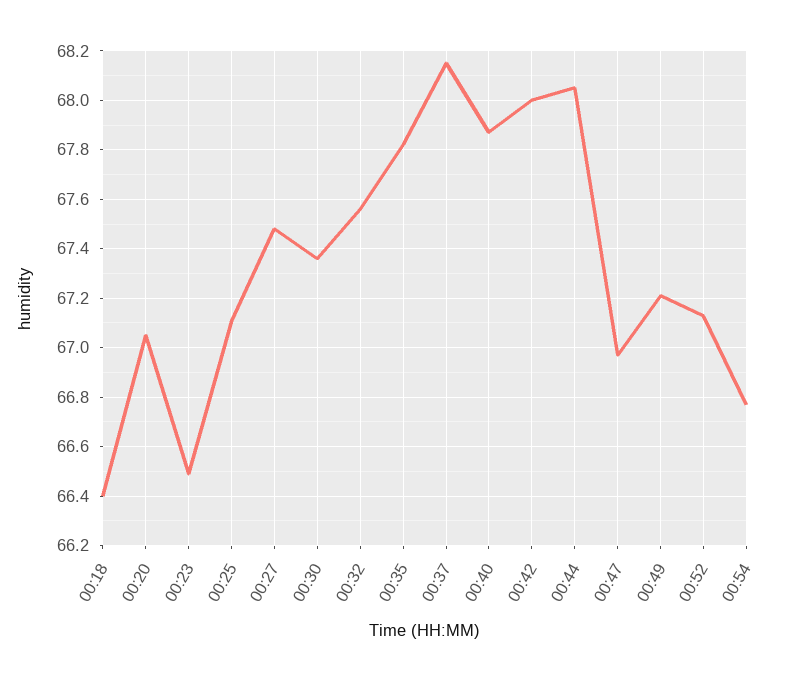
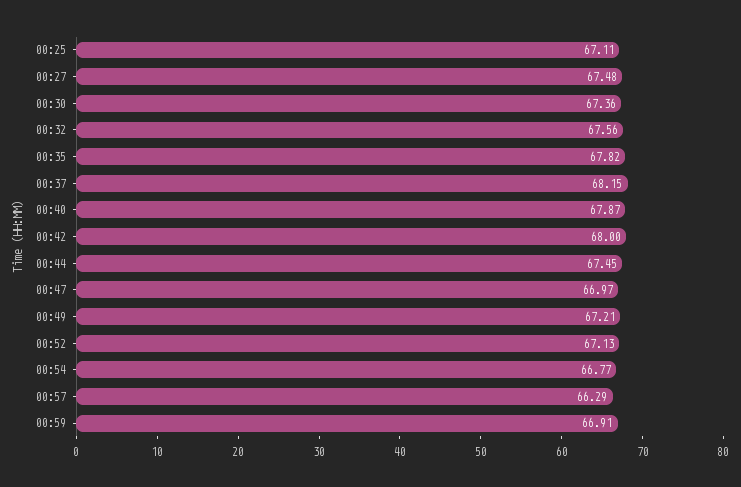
00:18: 66.4 -> none
00:20: 67.05 -> none
00:23: 66.5 -> none
00:44: 68.05 -> 67.45
00:57: none -> 66.29
00:59: none -> 66.91

